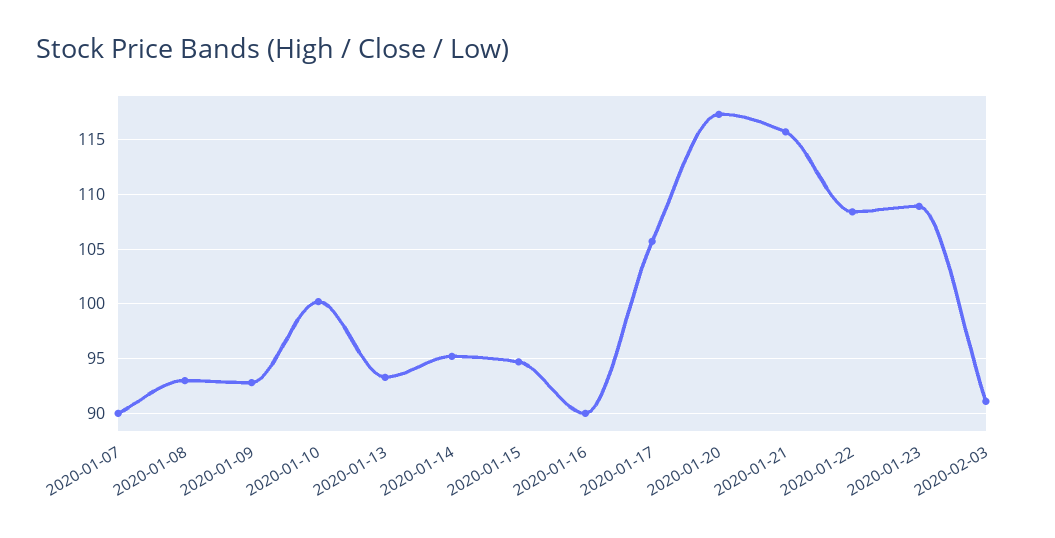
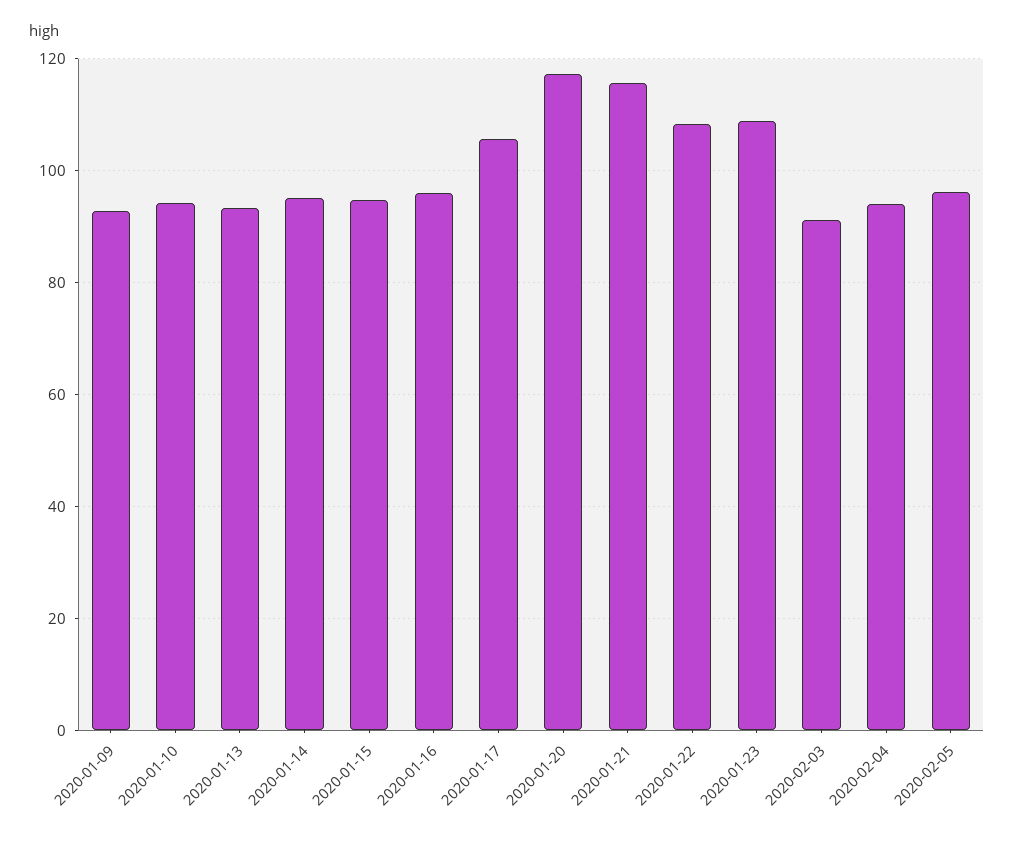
2020-01-07: 90 -> none
2020-01-08: 93 -> none
2020-01-10: 100 -> 94
2020-01-16: 90 -> 96
2020-02-04: none -> 94
2020-02-05: none -> 96

